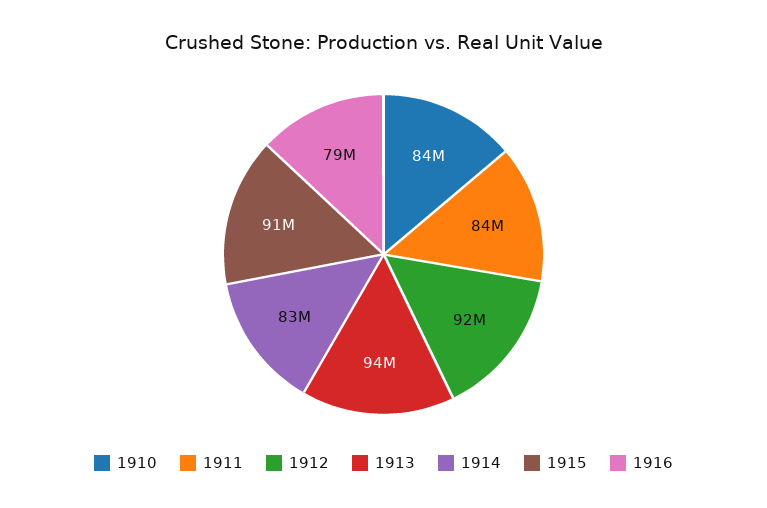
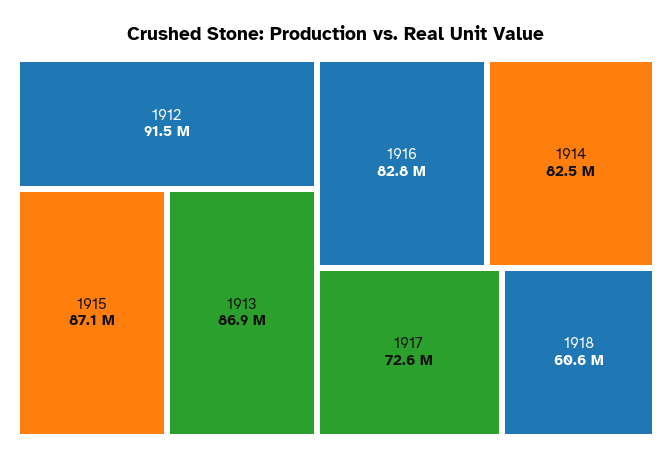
1910: 84000000 -> none
1911: 84000000 -> none
1913: 94000000 -> 86900000
1915: 91000000 -> 87100000
1916: 79000000 -> 82800000
1917: none -> 72600000
1918: none -> 60600000

